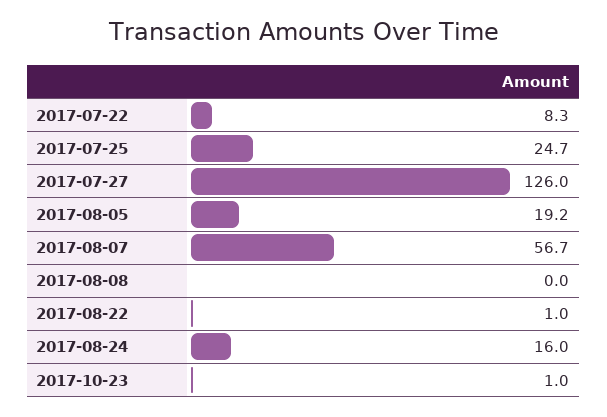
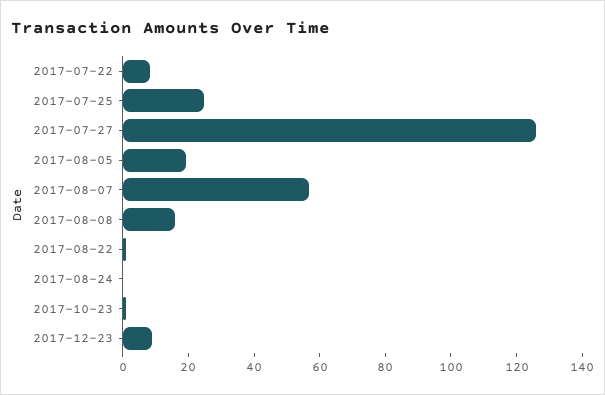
2017-08-08: 0 -> 15
2017-08-24: 16 -> 0
2017-12-23: none -> 10

